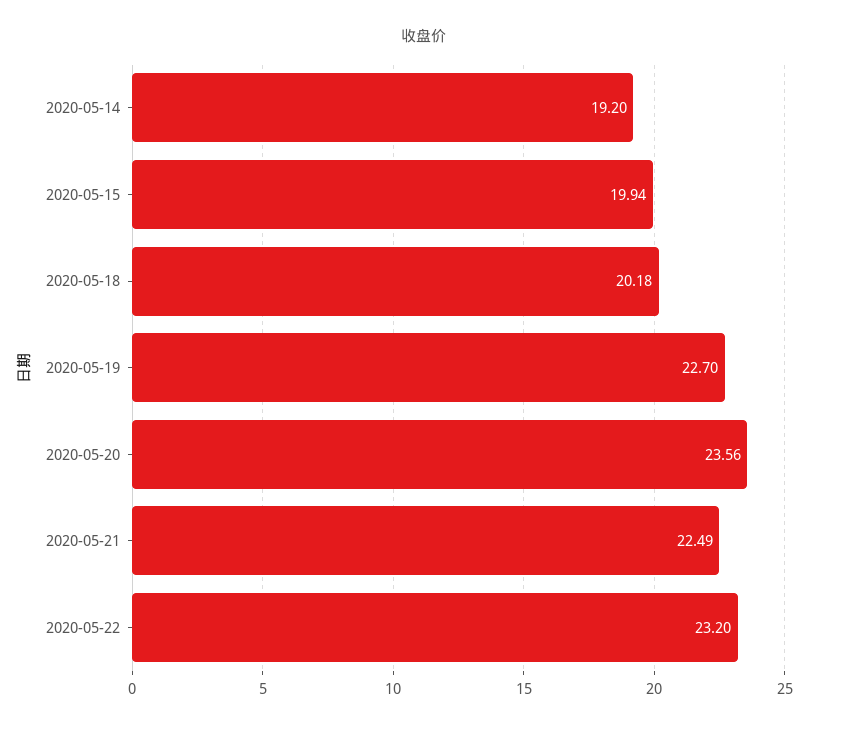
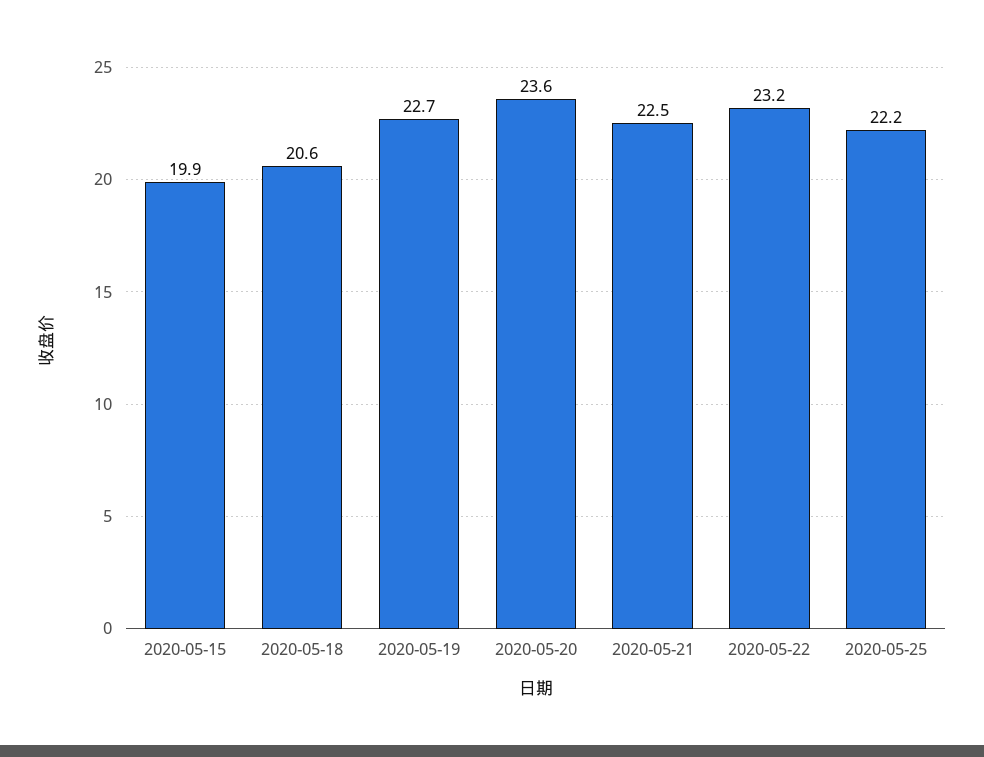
2020-05-14: 19.2 -> none
2020-05-18: 20.18 -> 20.6
2020-05-25: none -> 22.2

